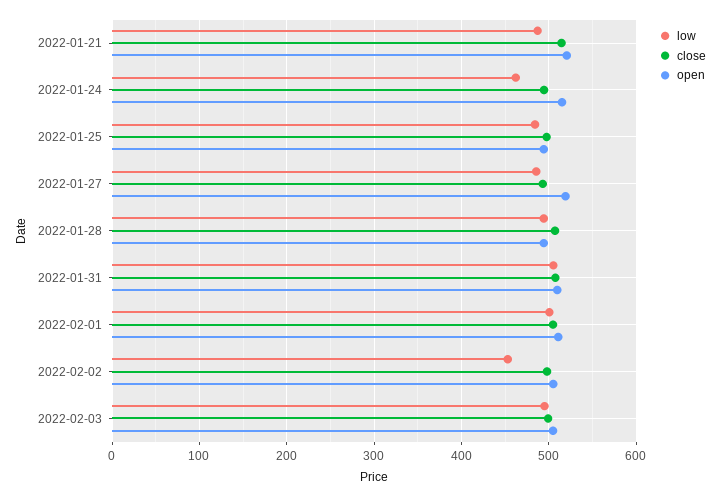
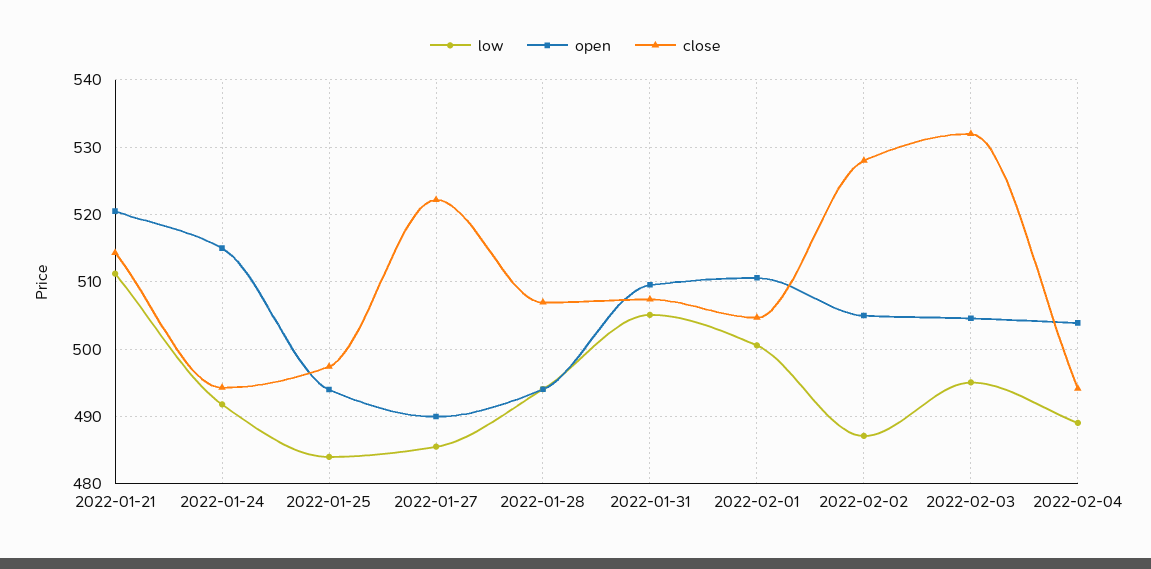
low, 2022-01-21: 490 -> 511
low, 2022-01-24: 460 -> 492
close, 2022-01-27: 490 -> 522
open, 2022-01-27: 520 -> 490
low, 2022-02-02: 450 -> 487
close, 2022-02-02: 500 -> 528
close, 2022-02-03: 500 -> 532
low, 2022-02-04: none -> 489
open, 2022-02-04: none -> 504
close, 2022-02-04: none -> 494

